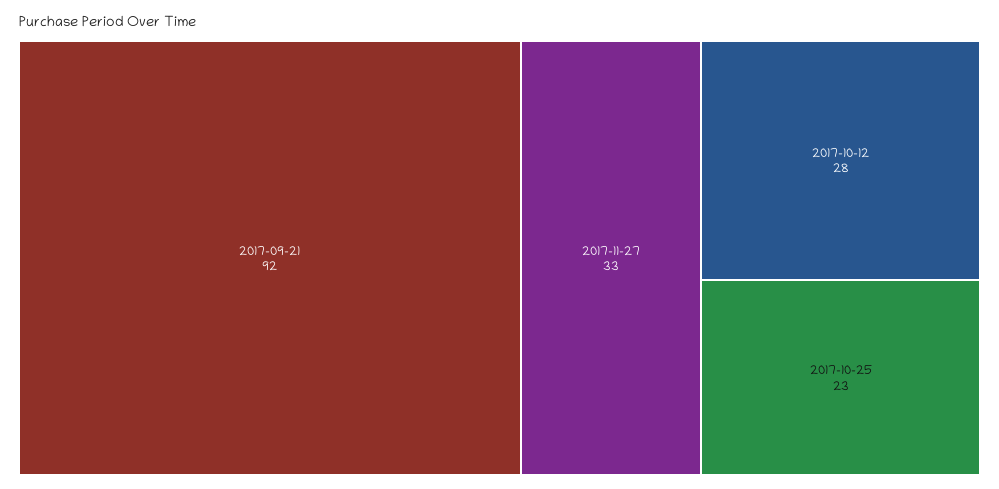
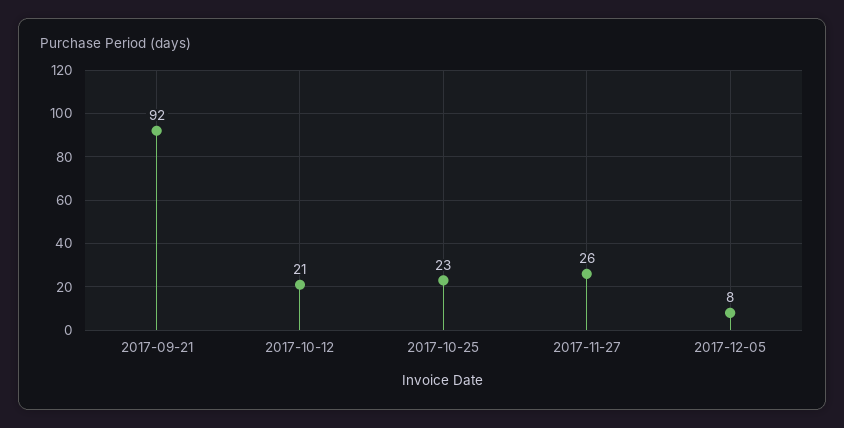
2017-11-27: 33 -> 26
2017-10-12: 28 -> 21
2017-12-05: none -> 8

